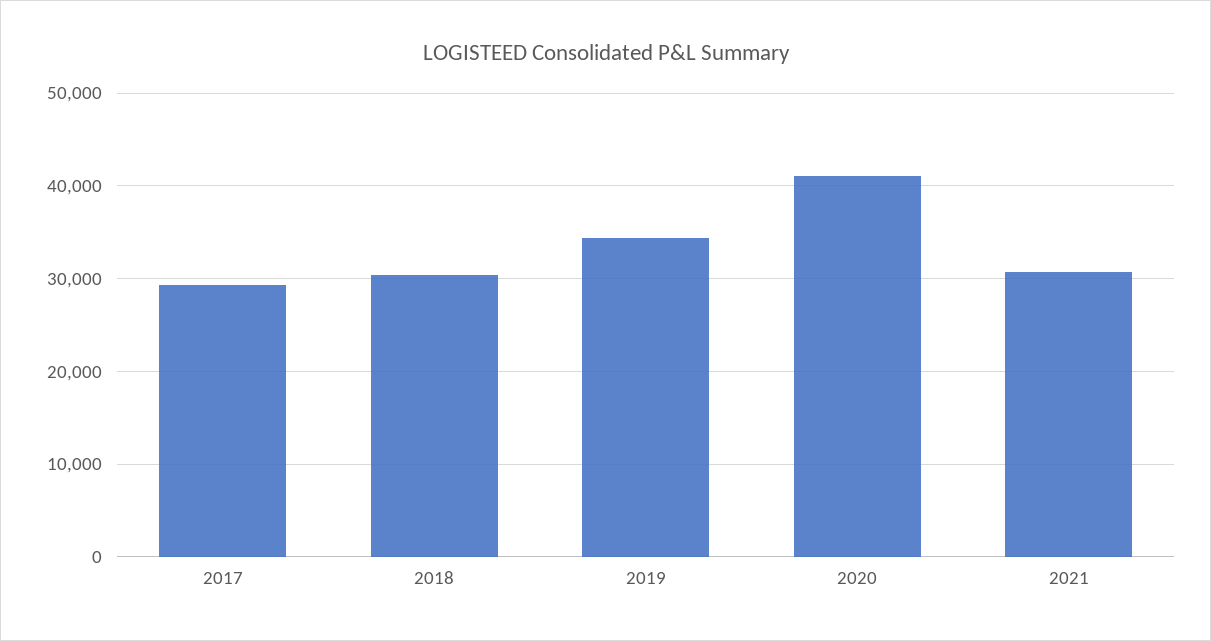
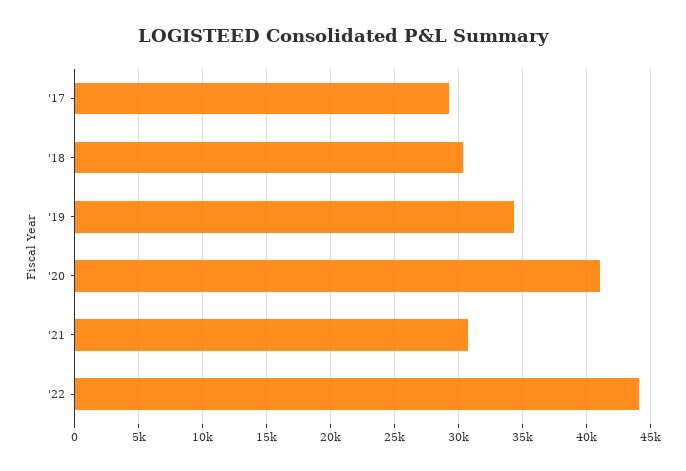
'22: none -> 44000

